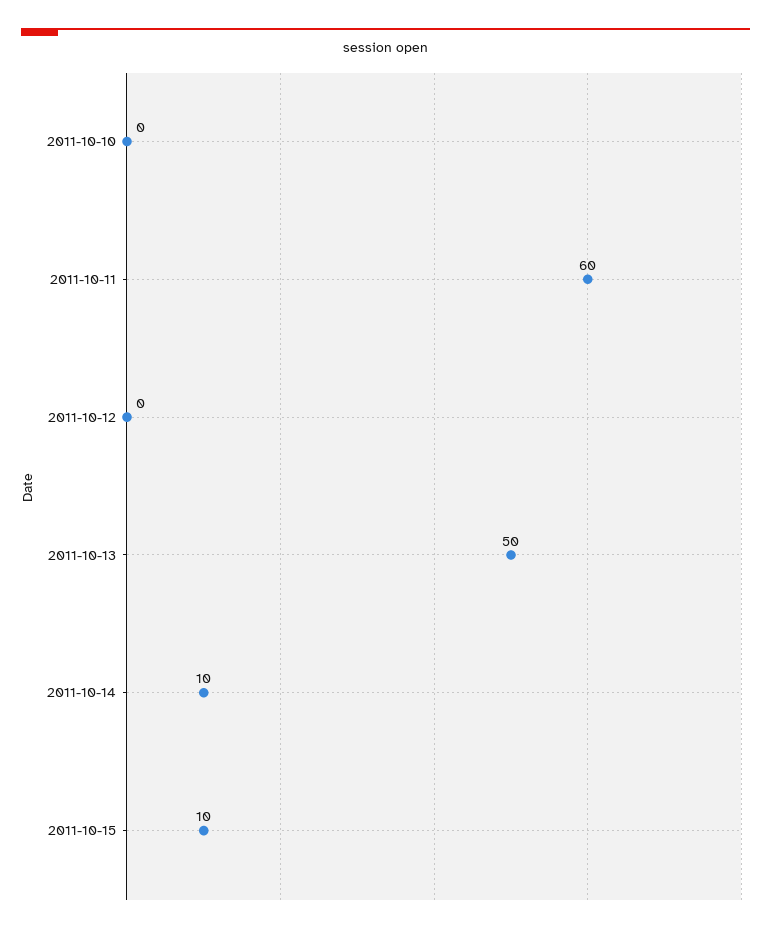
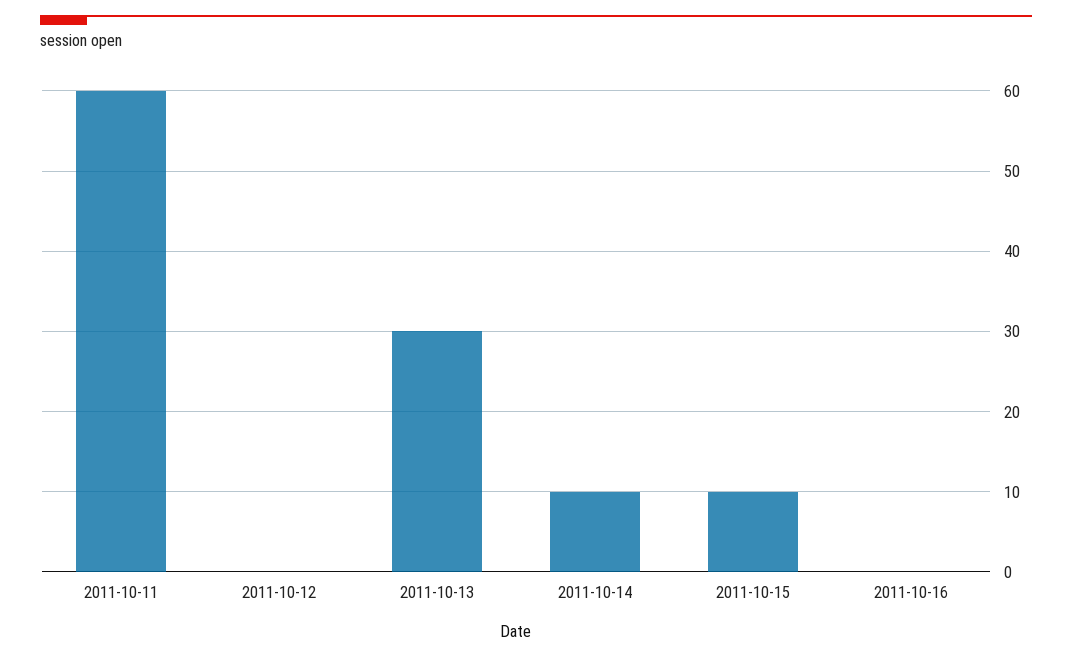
2011-10-10: 0 -> none
2011-10-13: 50 -> 30
2011-10-16: none -> 0

